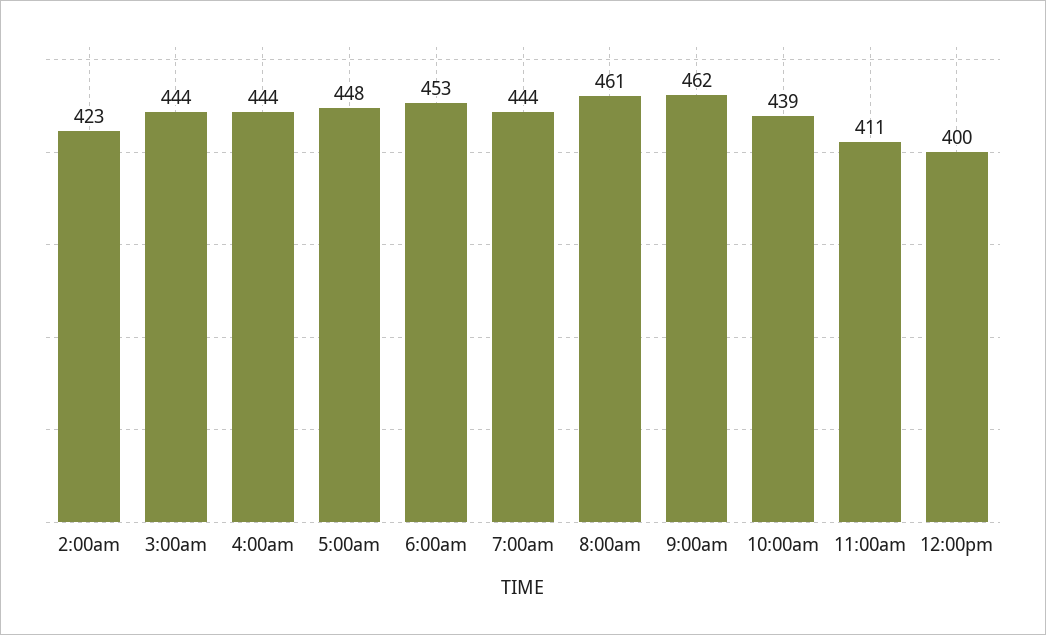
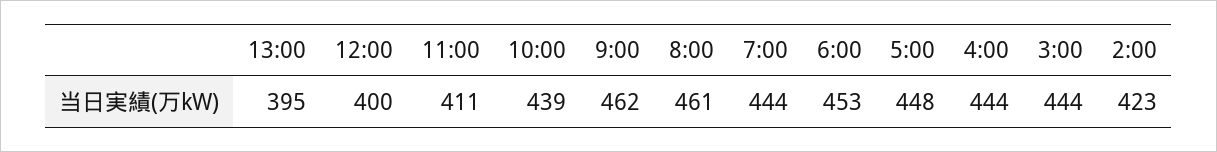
13:00: none -> 395

